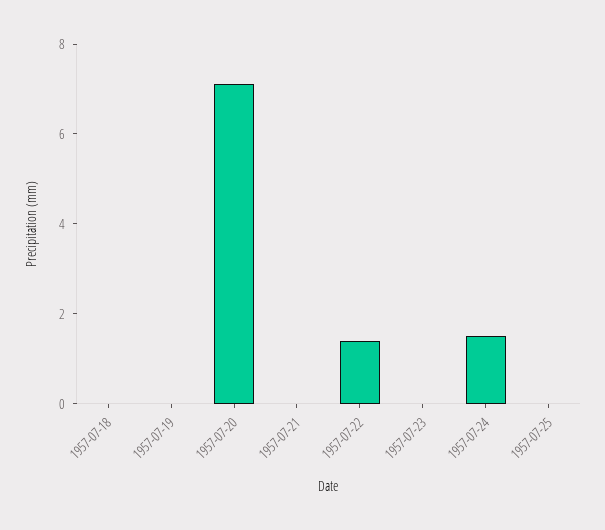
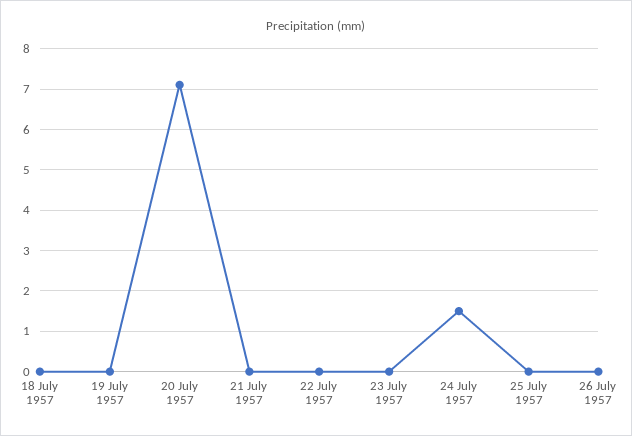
1957-07-22: 1.5 -> 0
26 July 1957: none -> 0

